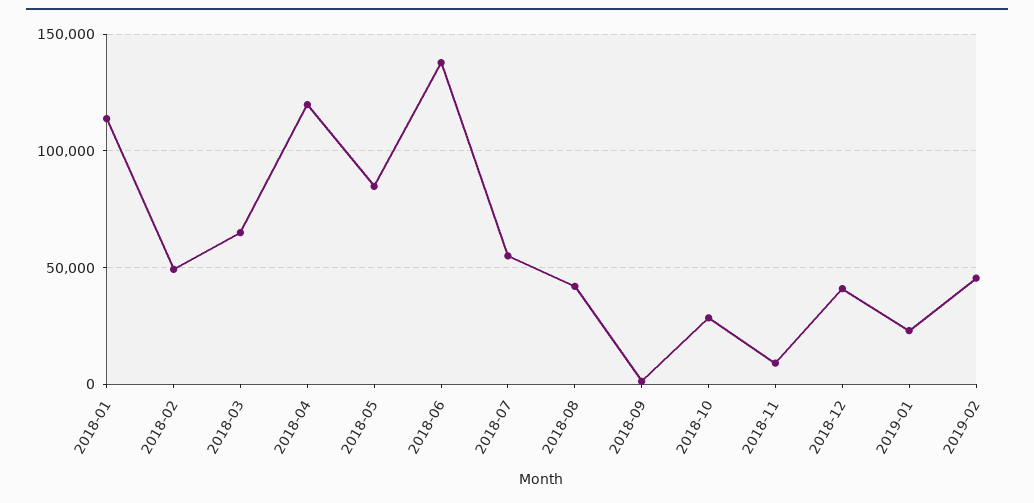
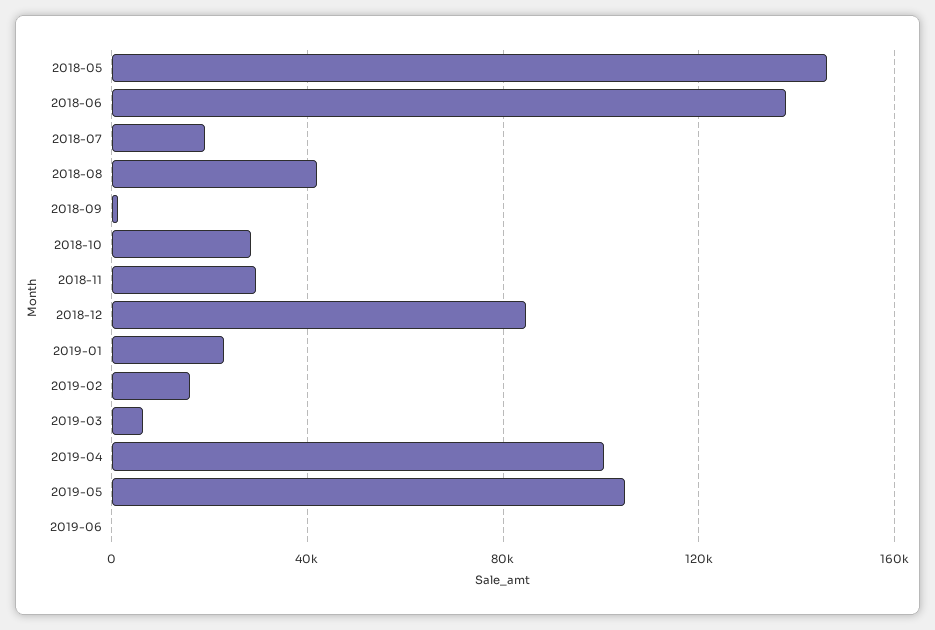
2018-01: 115000 -> none
2018-02: 50000 -> none
2018-03: 65000 -> none
2018-04: 120000 -> none
2018-05: 85000 -> 145000
2018-07: 55000 -> 20000
2018-11: 10000 -> 30000
2018-12: 40000 -> 85000
2019-02: 45000 -> 15000
2019-03: none -> 5000
2019-04: none -> 100000
2019-05: none -> 105000
2019-06: none -> 0

